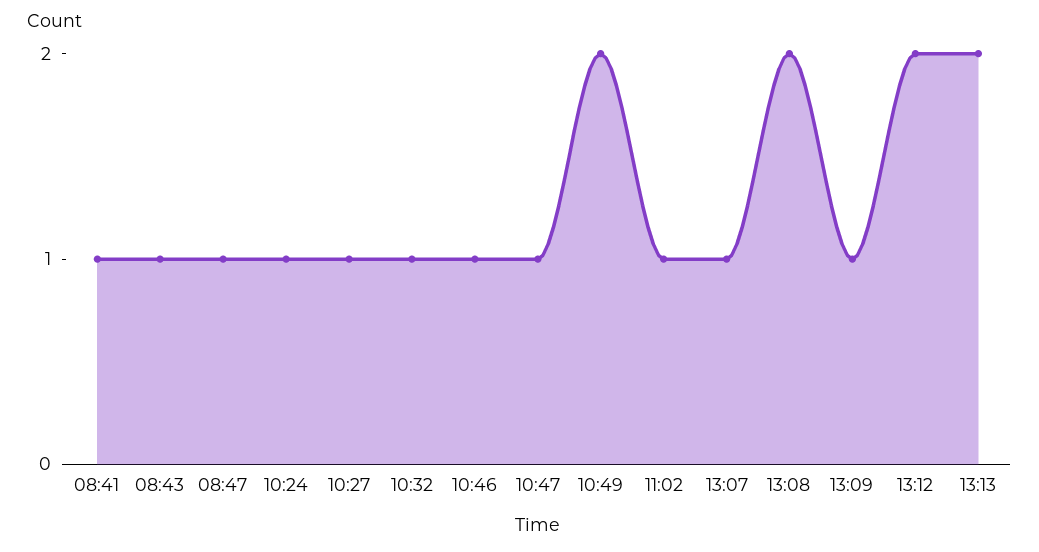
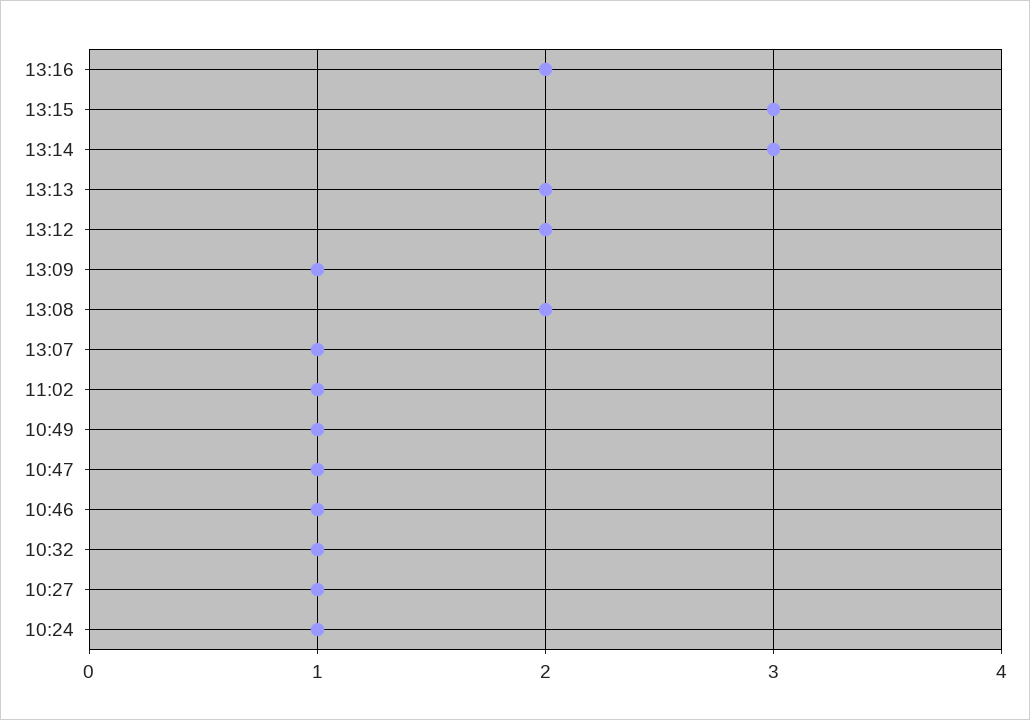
08:41: 1 -> none
08:43: 1 -> none
08:47: 1 -> none
10:49: 2 -> 1
13:16: none -> 2
13:15: none -> 3
13:14: none -> 3

